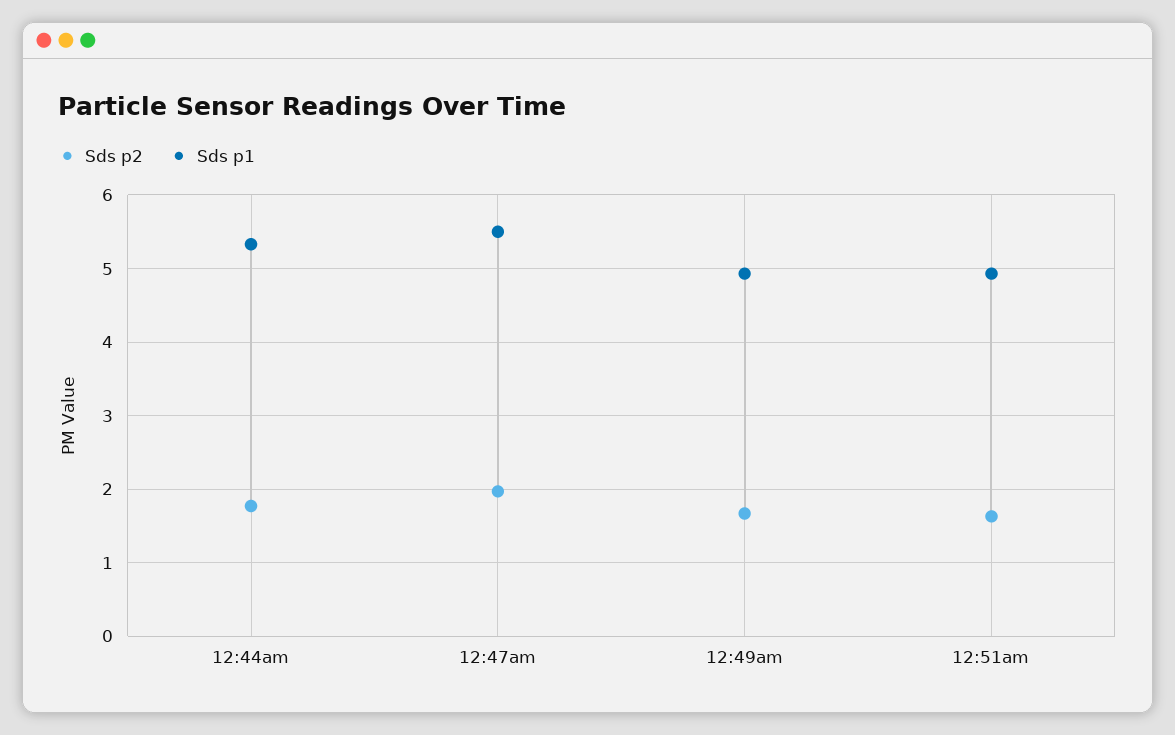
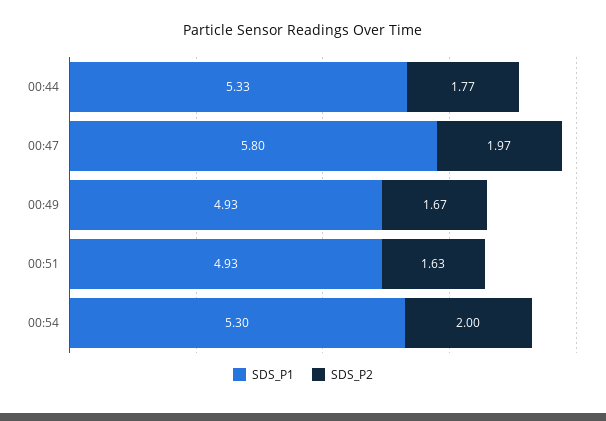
Sds p1, 12:47am: 5.5 -> 5.8
Sds p1, 00:54: none -> 5.3
Sds p2, 00:54: none -> 2

